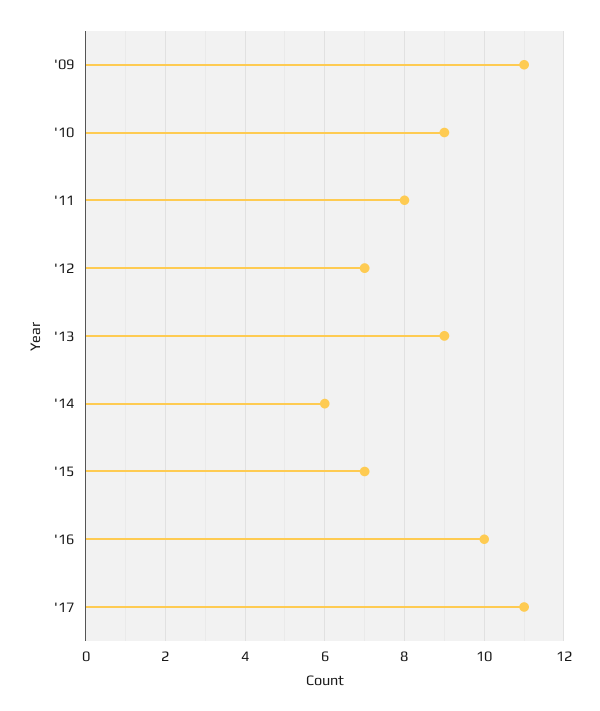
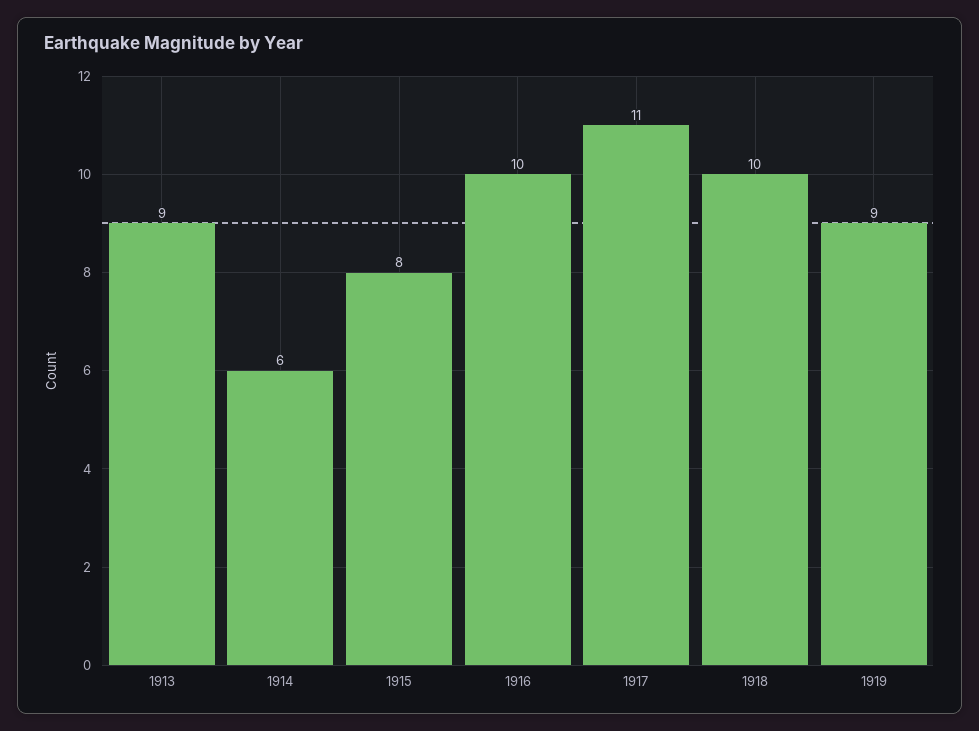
'09: 11 -> none
'10: 9 -> none
'11: 8 -> none
'12: 7 -> none
'15: 7 -> 8
1918: none -> 10
1919: none -> 9

